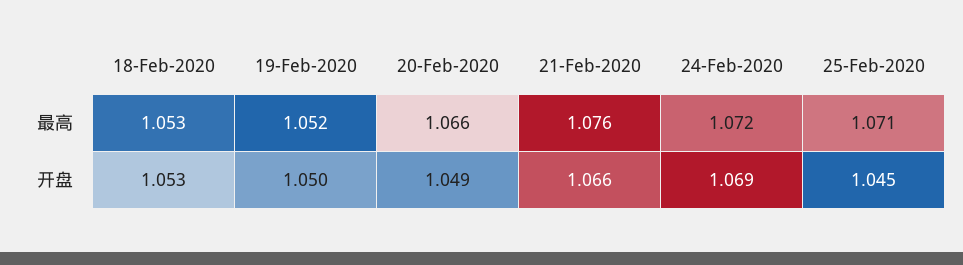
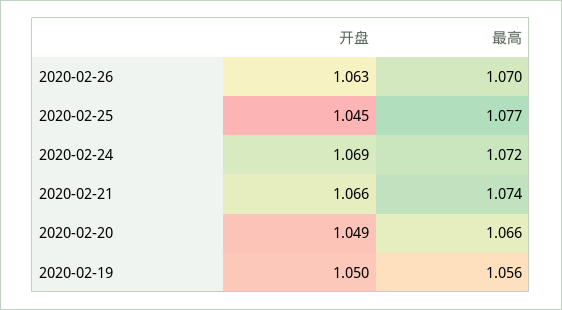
18-Feb-2020, 最高: 1.053 -> none
19-Feb-2020, 最高: 1.052 -> 1.056
21-Feb-2020, 最高: 1.076 -> 1.074
25-Feb-2020, 最高: 1.071 -> 1.077
18-Feb-2020, 开盘: 1.053 -> none
2020-02-26, 开盘: none -> 1.063
2020-02-26, 最高: none -> 1.07

